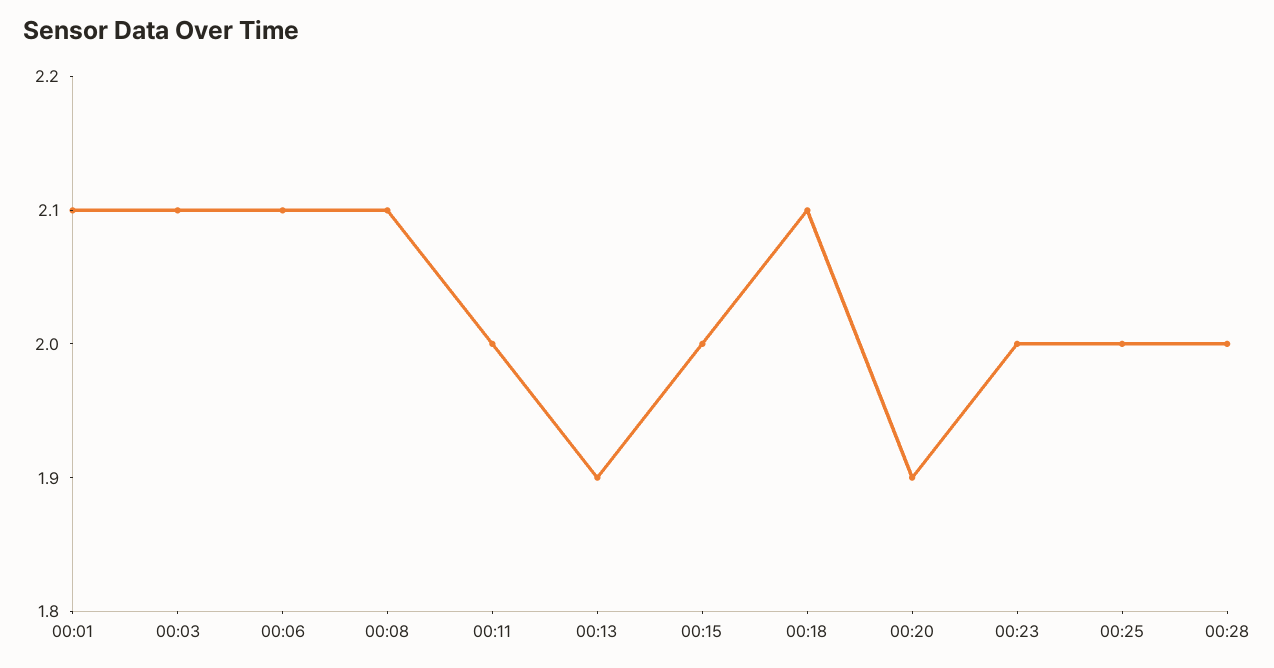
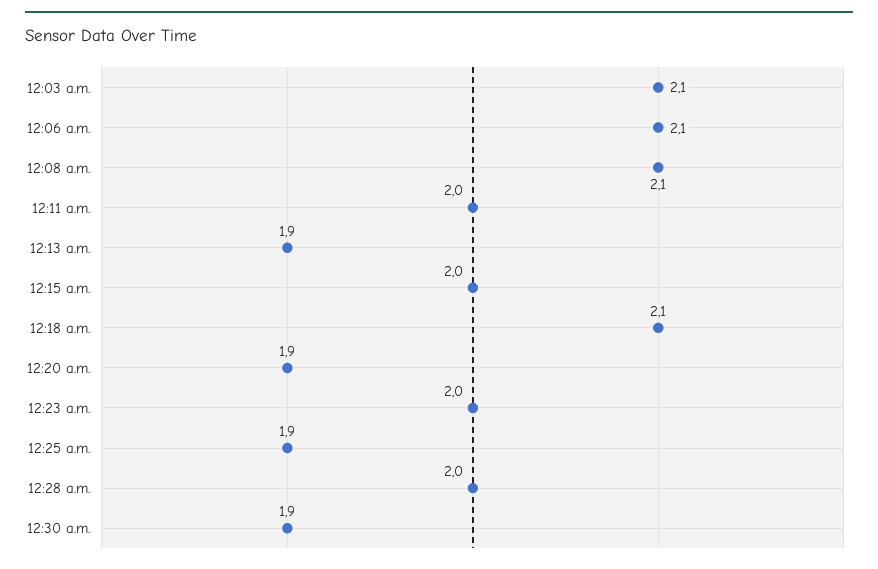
00:01: 2.1 -> none
00:25: 2 -> 1.9
12:30 a.m.: none -> 1.9

